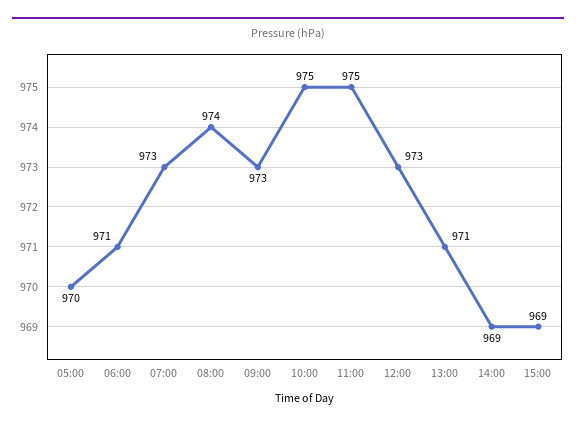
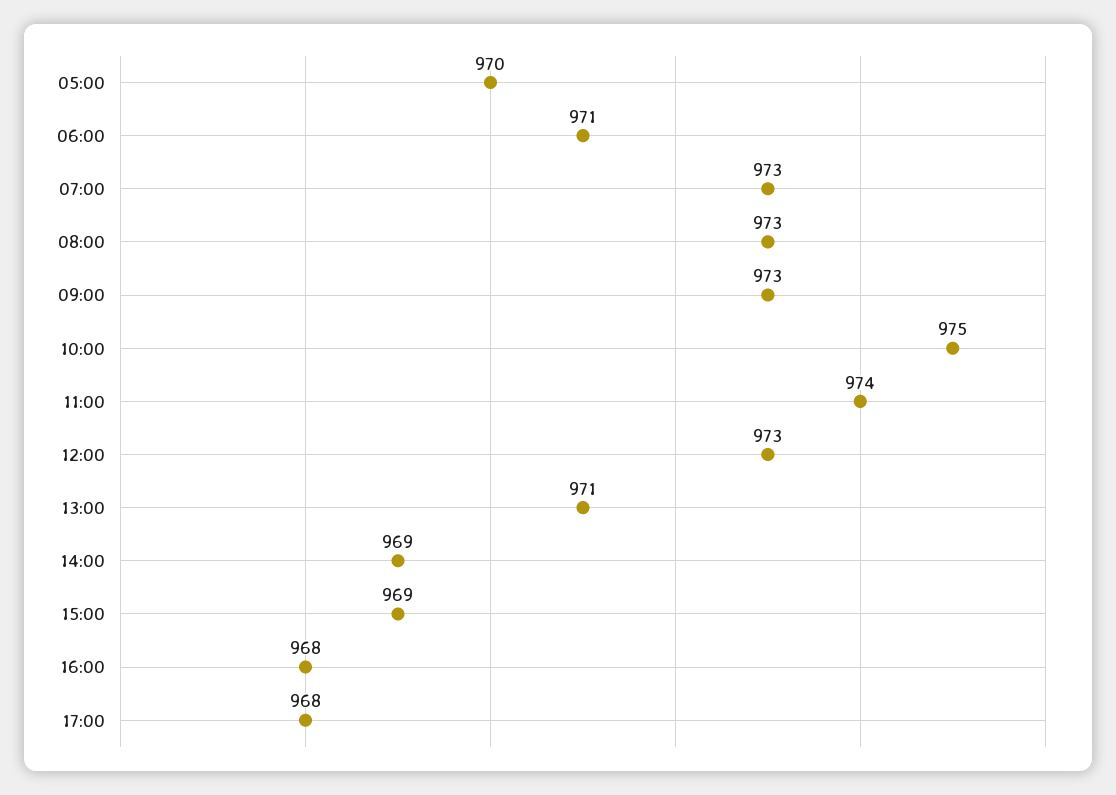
08:00: 974 -> 973
11:00: 975 -> 974
16:00: none -> 968
17:00: none -> 968

